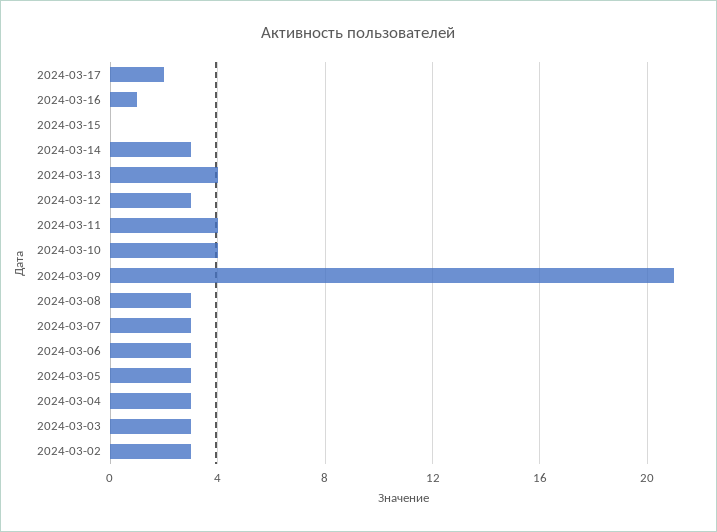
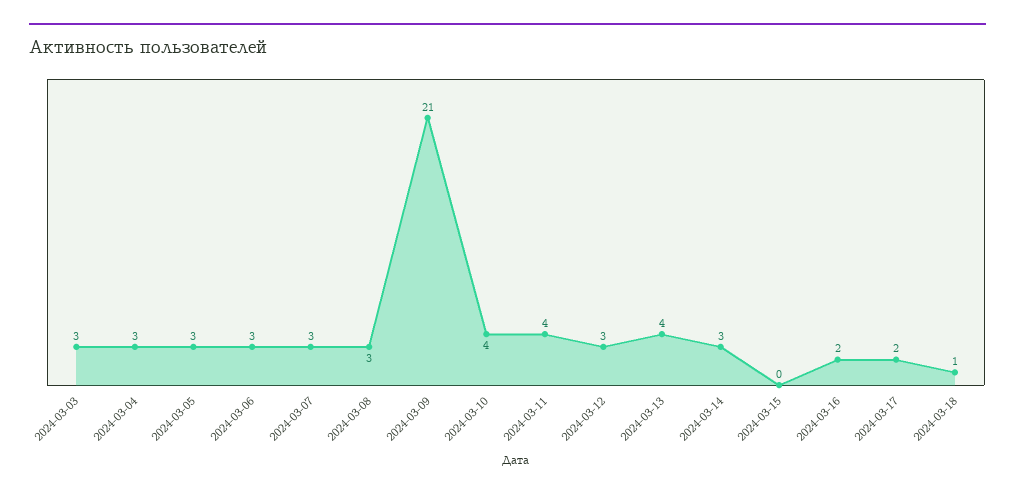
2024-03-16: 1 -> 2
2024-03-02: 3 -> none
2024-03-18: none -> 1

